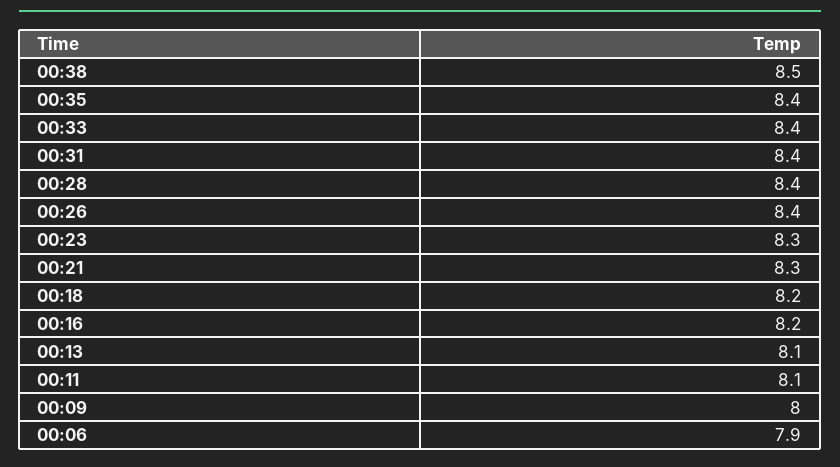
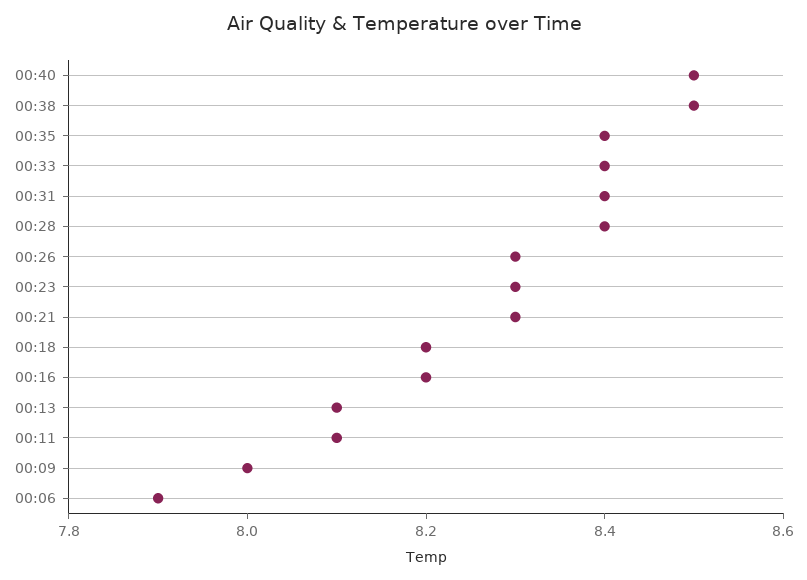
00:26: 8.4 -> 8.3
00:40: none -> 8.5

